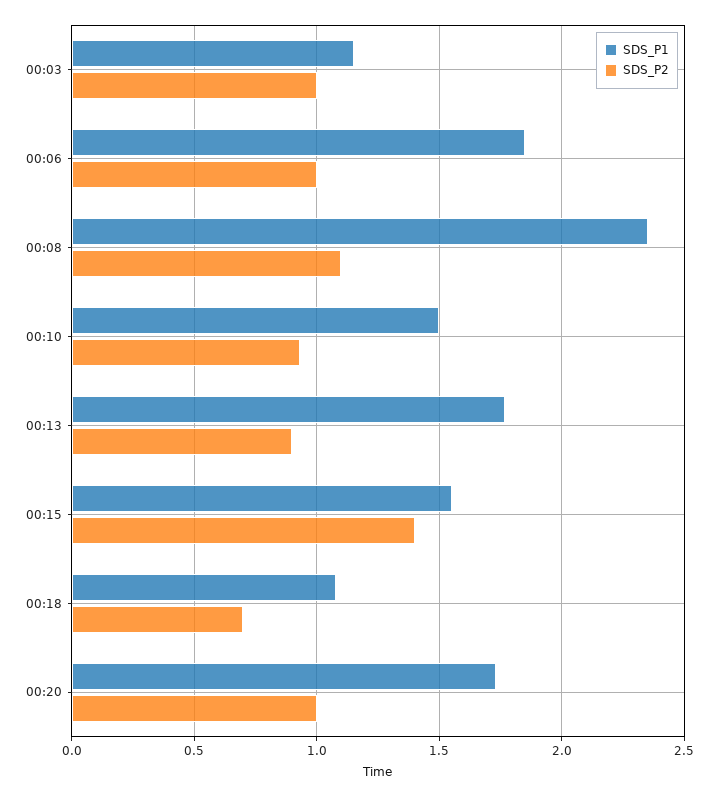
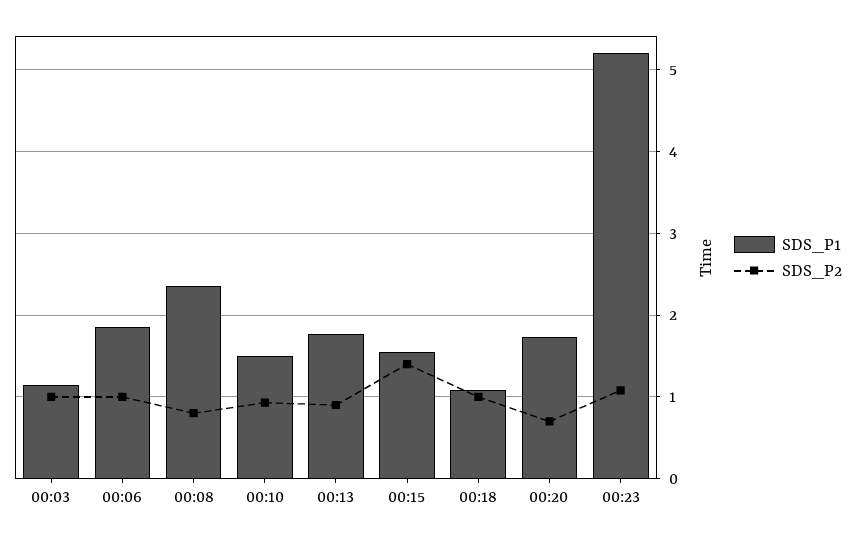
SDS_P2, 00:08: 1.1 -> 0.8
SDS_P2, 00:18: 0.7 -> 1
SDS_P2, 00:20: 1 -> 0.7
SDS_P1, 00:23: none -> 5.2
SDS_P2, 00:23: none -> 1.1

